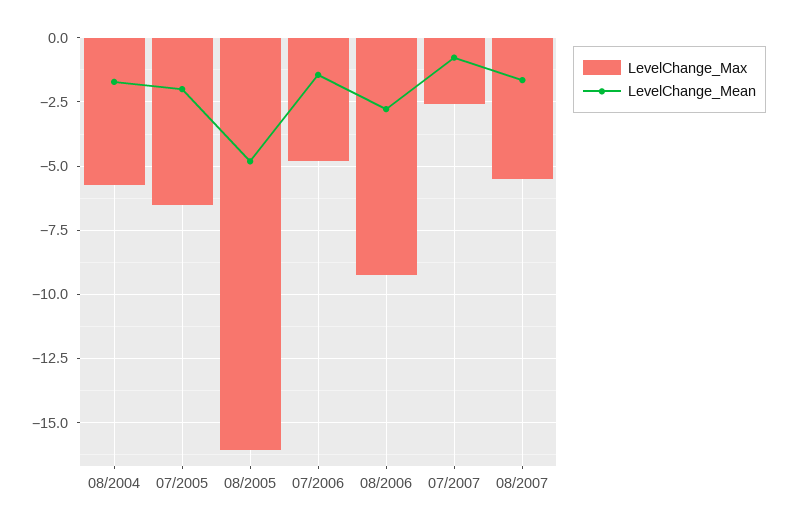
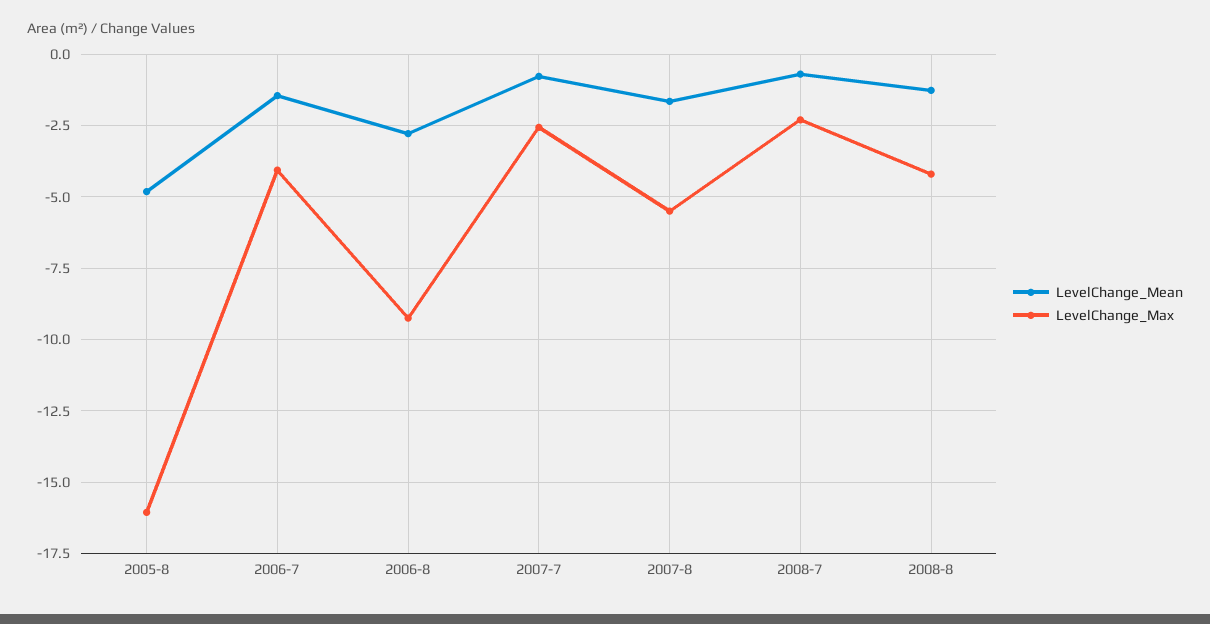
LevelChange_Max, 08/2004: -5.75 -> none
LevelChange_Mean, 08/2004: -1.75 -> none
LevelChange_Max, 07/2005: -6.5 -> none
LevelChange_Mean, 07/2005: -2 -> none
LevelChange_Max, 07/2006: -4.75 -> -4
LevelChange_Mean, 2008-7: none -> -0.75
LevelChange_Max, 2008-7: none -> -2.25
LevelChange_Mean, 2008-8: none -> -1.25
LevelChange_Max, 2008-8: none -> -4.25

